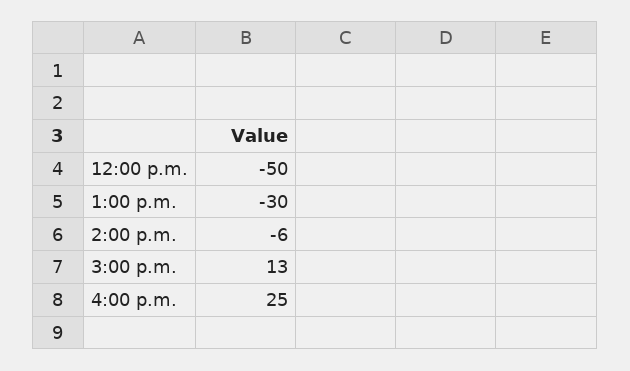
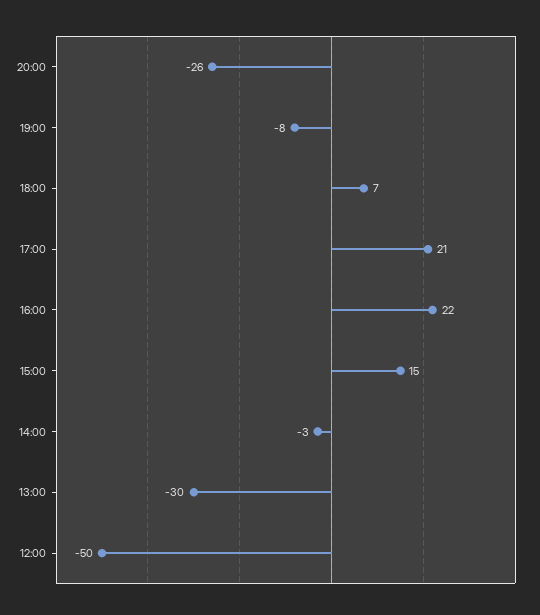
2:00 p.m.: -6 -> -3
3:00 p.m.: 13 -> 15
4:00 p.m.: 25 -> 22
20:00: none -> -26
19:00: none -> -8
18:00: none -> 7
17:00: none -> 21

